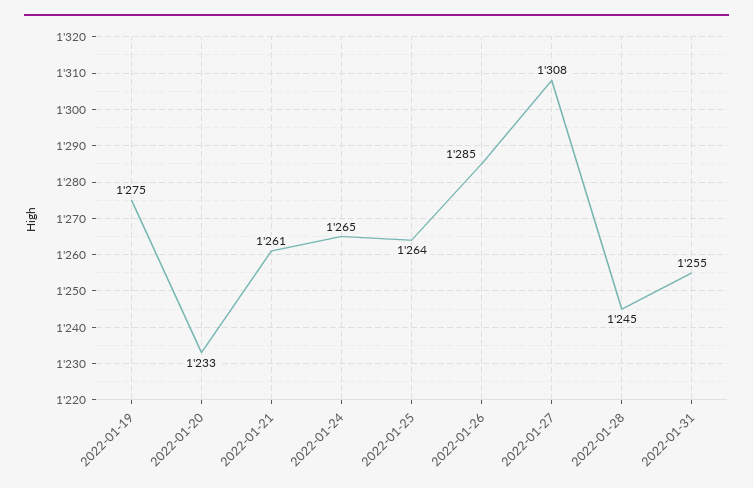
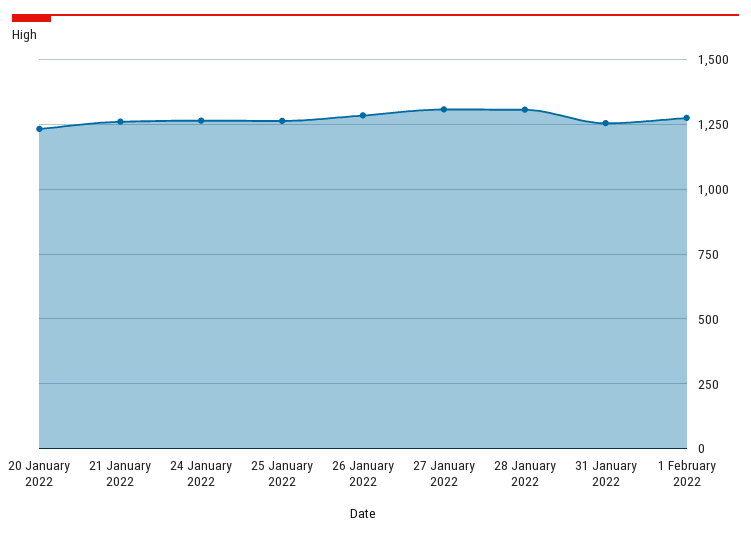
2022-01-19: 1275 -> none
2022-01-28: 1245 -> 1300
1 February 2022: none -> 1275

